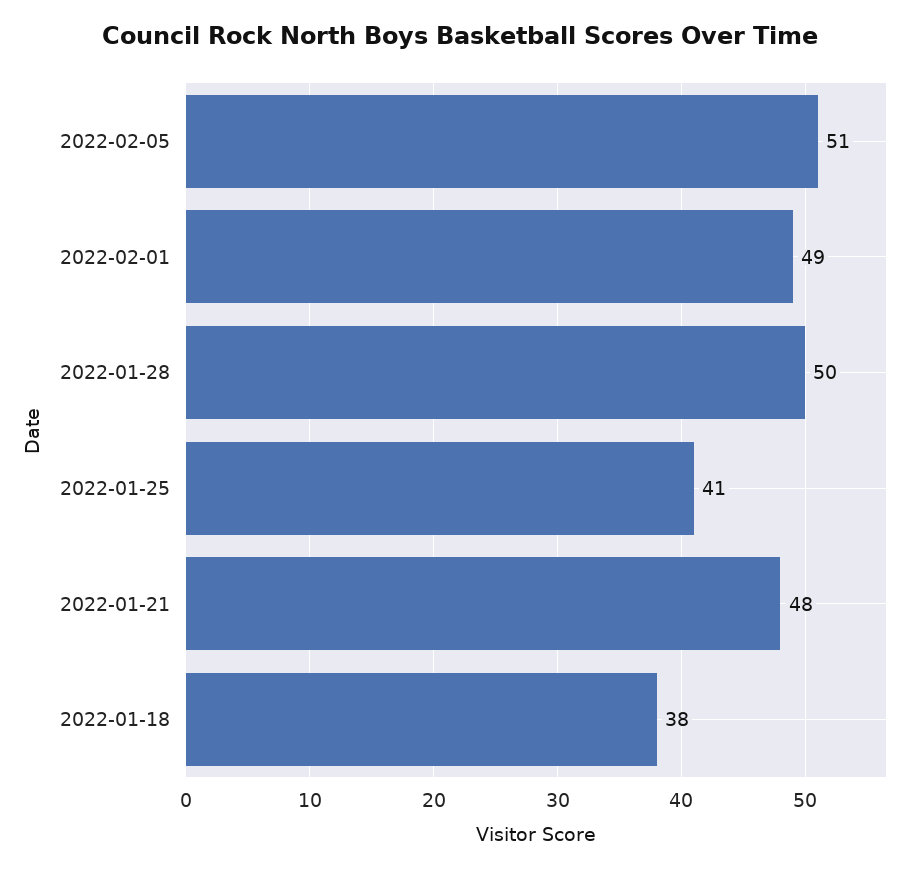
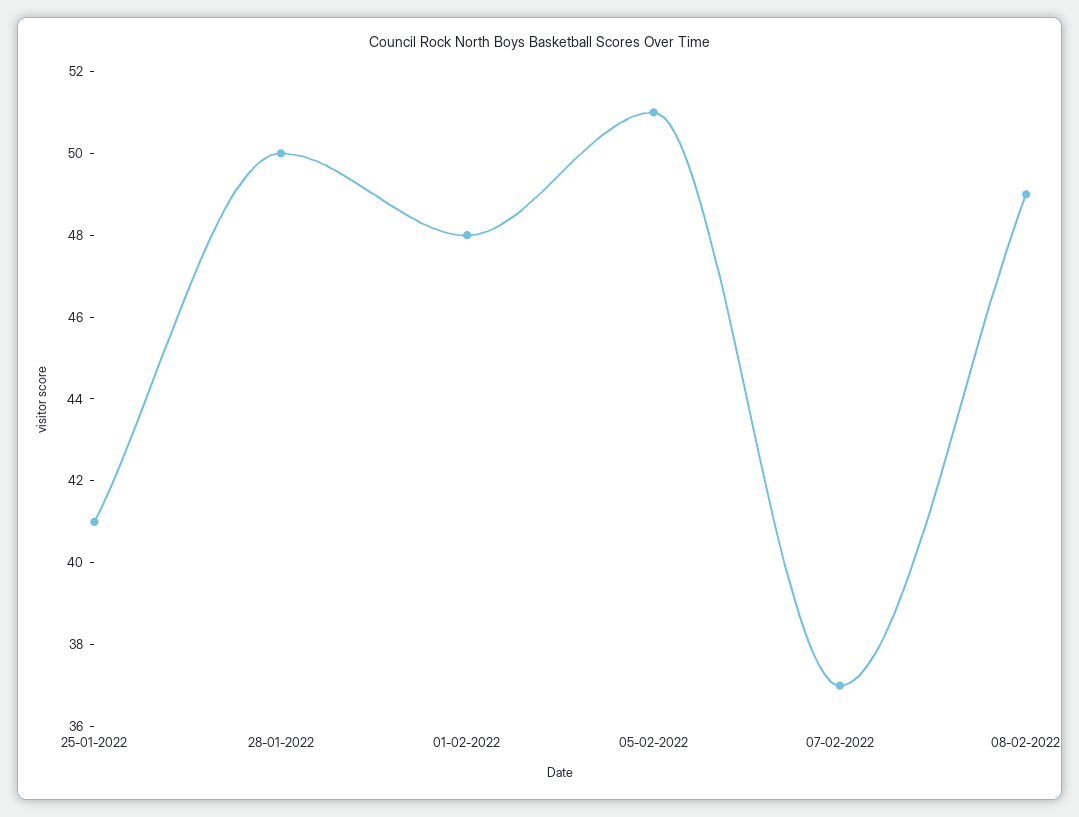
2022-02-01: 49 -> 48
2022-01-21: 48 -> none
2022-01-18: 38 -> none
07-02-2022: none -> 37
08-02-2022: none -> 49

